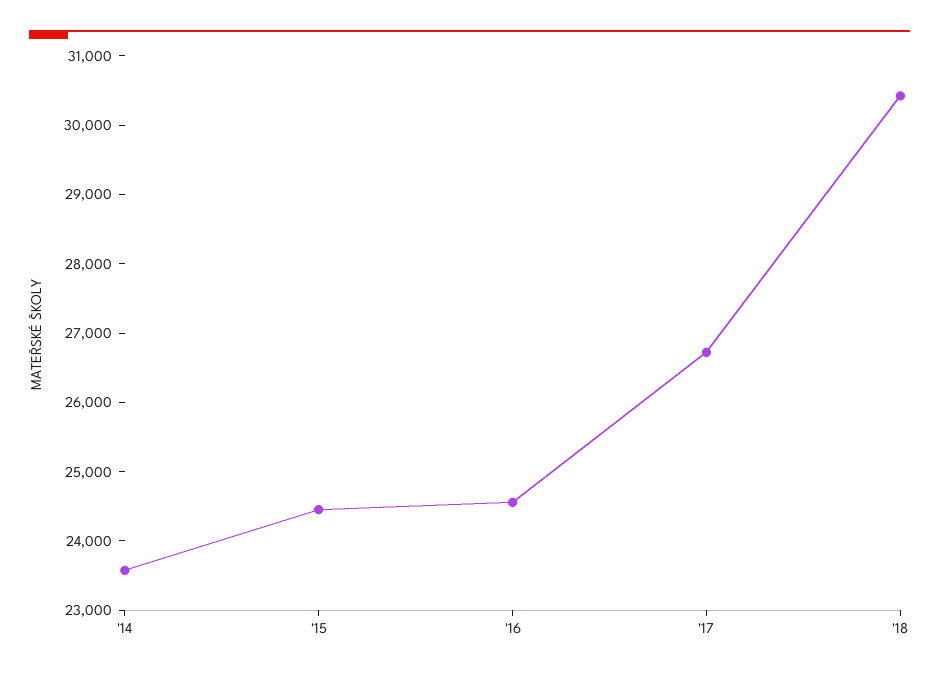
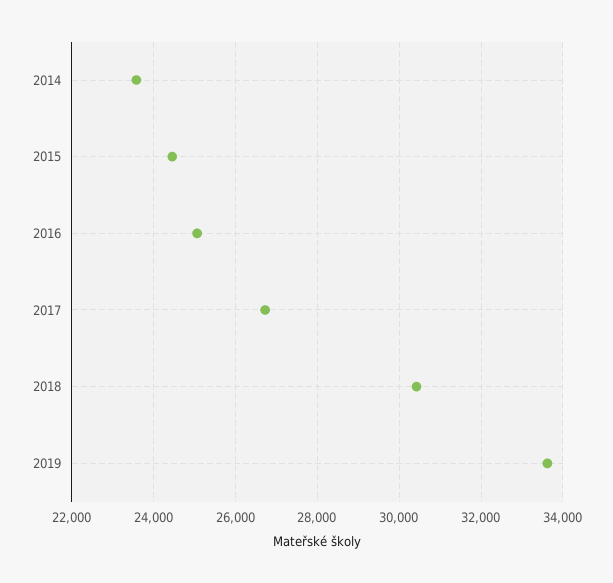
'16: 24600 -> 25000
2019: none -> 33600

